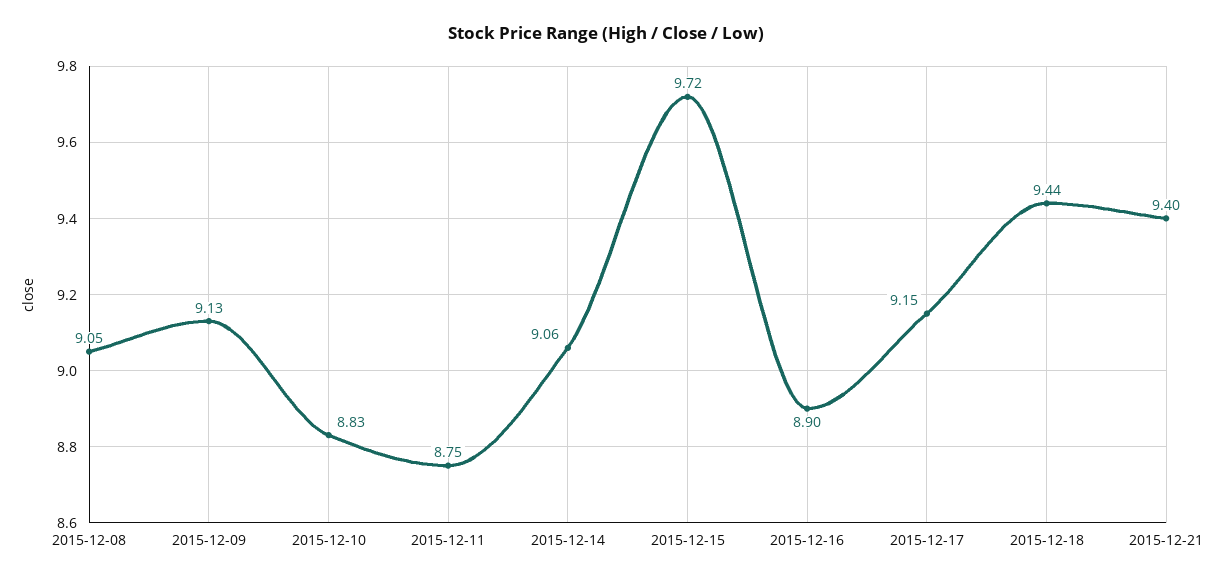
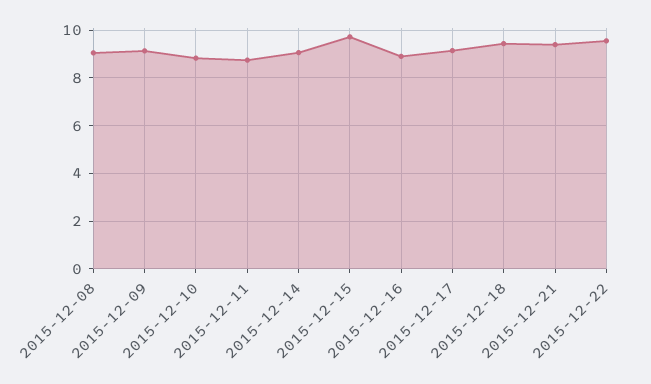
2015-12-22: none -> 9.5

